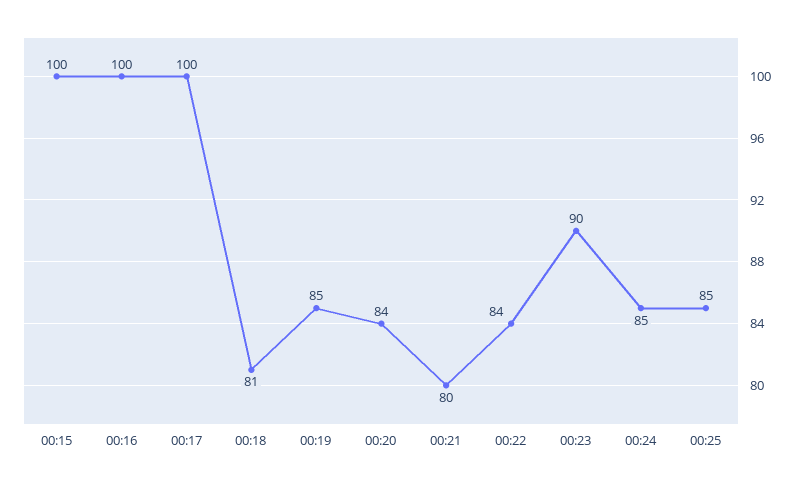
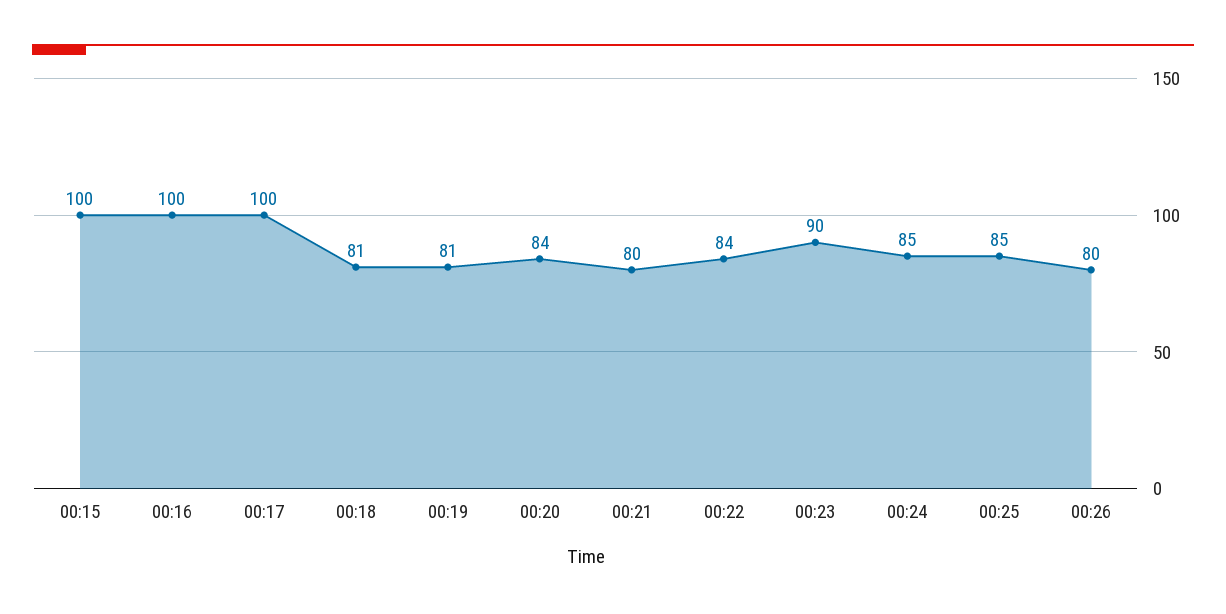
00:19: 85 -> 81
00:26: none -> 80

